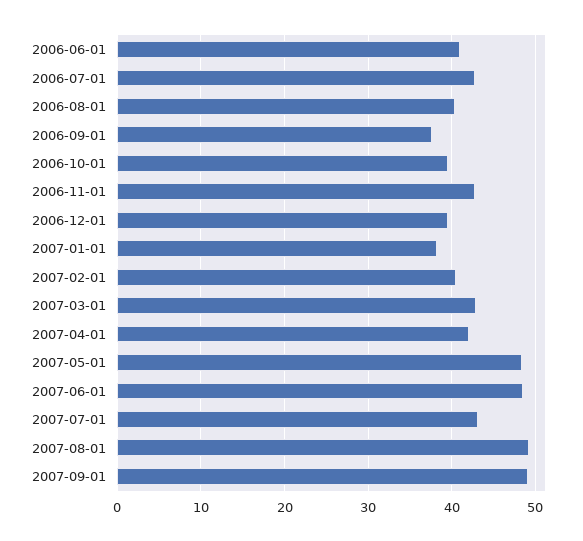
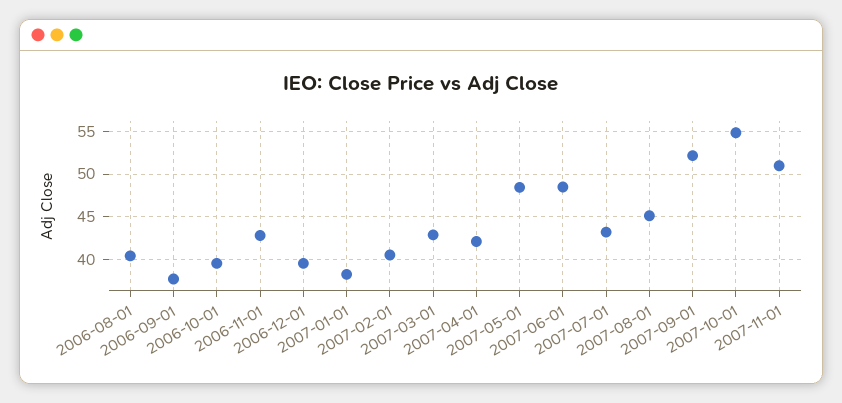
2006-06-01: 41 -> none
2006-07-01: 43 -> none
2007-08-01: 49 -> 45
2007-09-01: 49 -> 52
2007-10-01: none -> 55
2007-11-01: none -> 51

